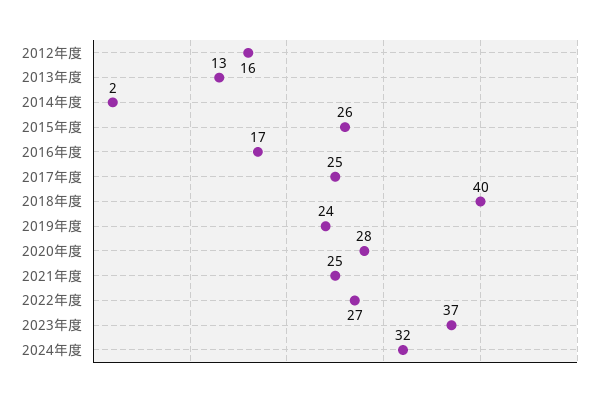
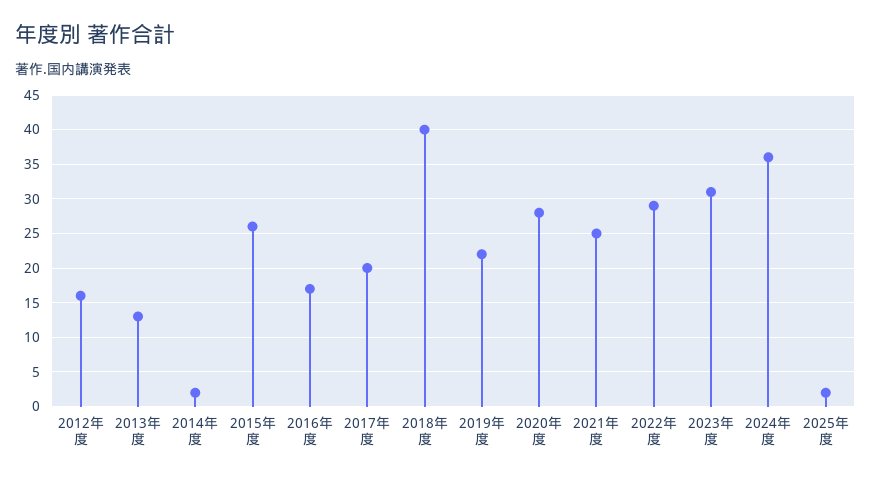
2017年度: 25 -> 20
2019年度: 24 -> 22
2022年度: 27 -> 29
2023年度: 37 -> 31
2024年度: 32 -> 36
2025年度: none -> 2

